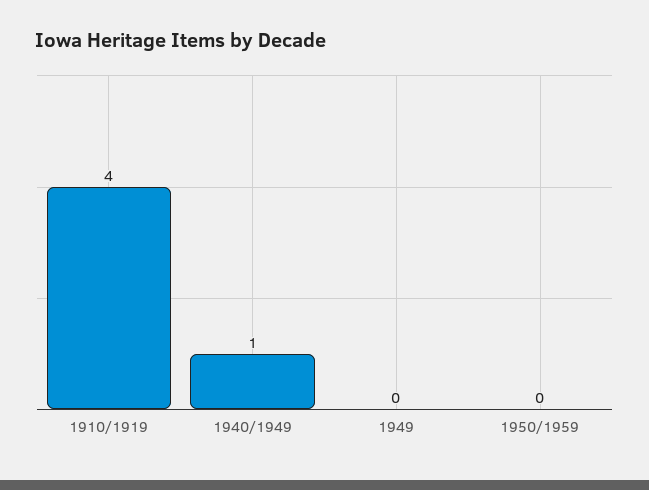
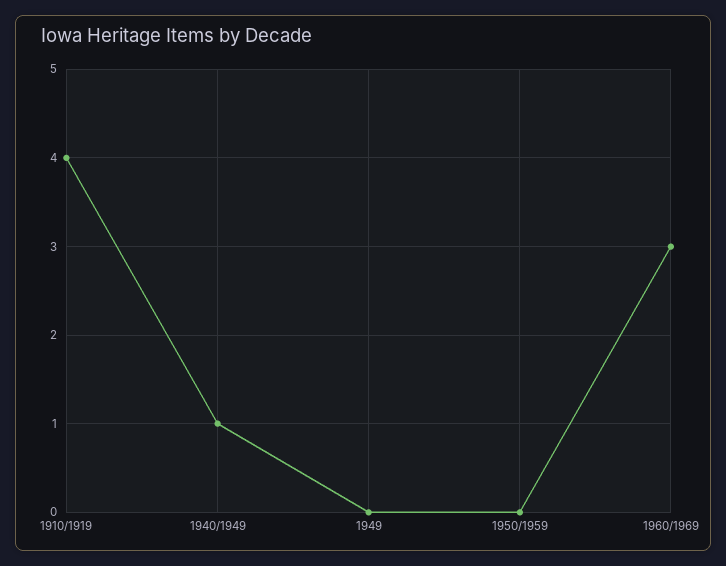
1960/1969: none -> 3

